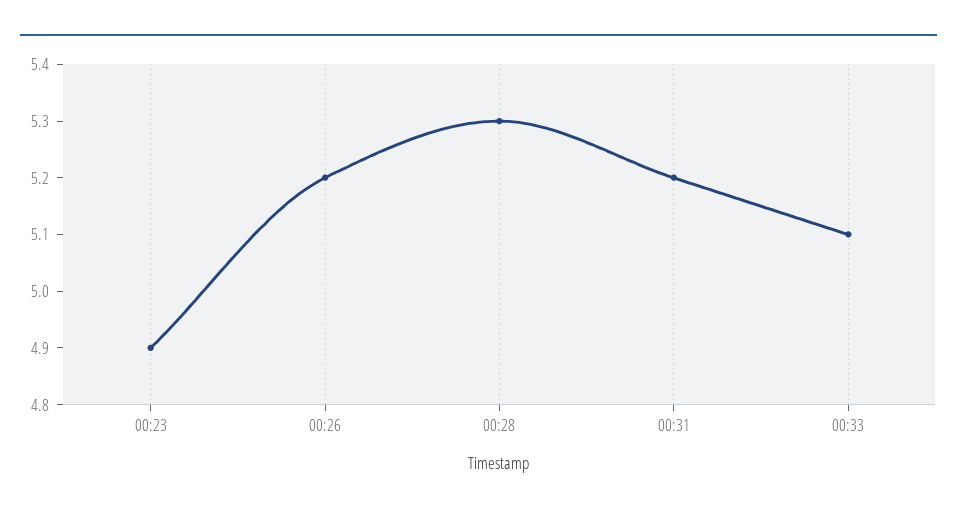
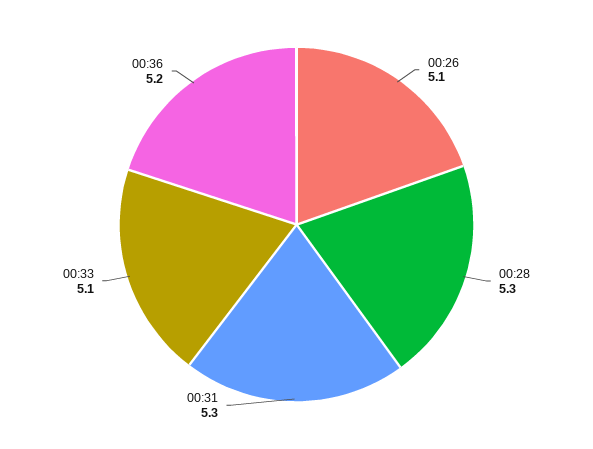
00:23: 4.9 -> none
00:26: 5.2 -> 5.1
00:31: 5.2 -> 5.3
00:36: none -> 5.2

